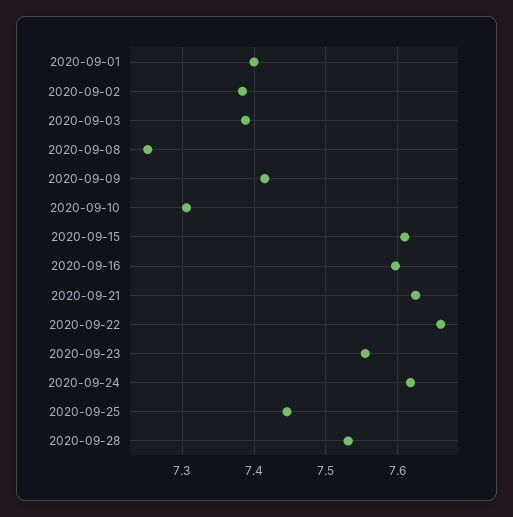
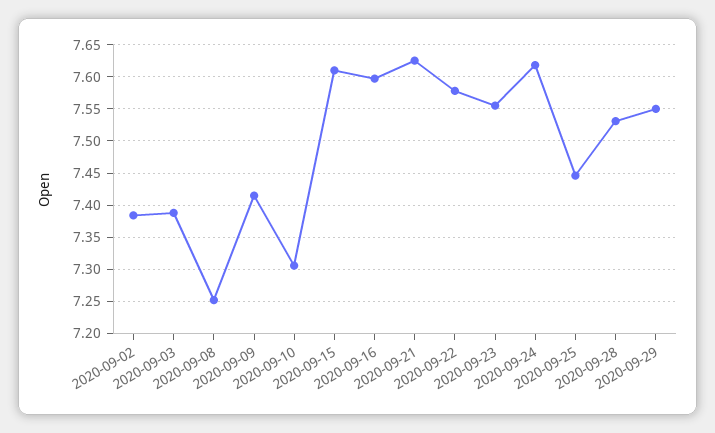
2020-09-01: 7.4 -> none
2020-09-22: 7.66 -> 7.58
2020-09-29: none -> 7.55

